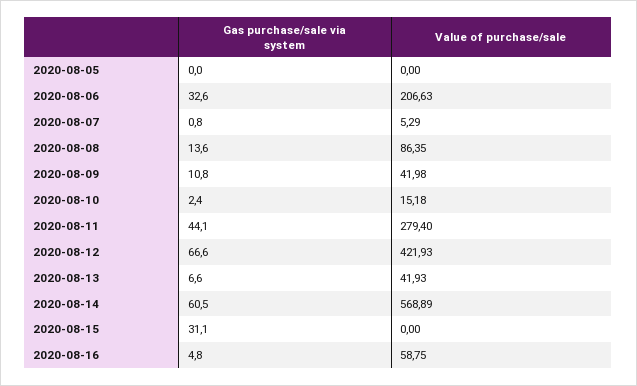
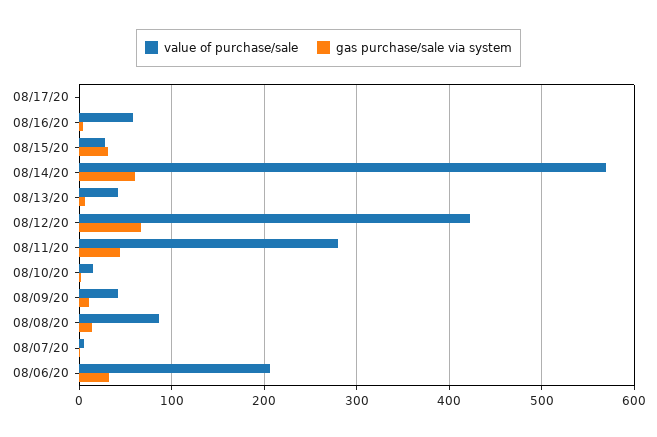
Gas purchase/sale via system, 2020-08-05: 0 -> none
Value of purchase/sale, 2020-08-05: 0 -> none
Value of purchase/sale, 2020-08-15: 0 -> 30
Value of purchase/sale, 08/17/20: none -> 0
Gas purchase/sale via system, 08/17/20: none -> 0

